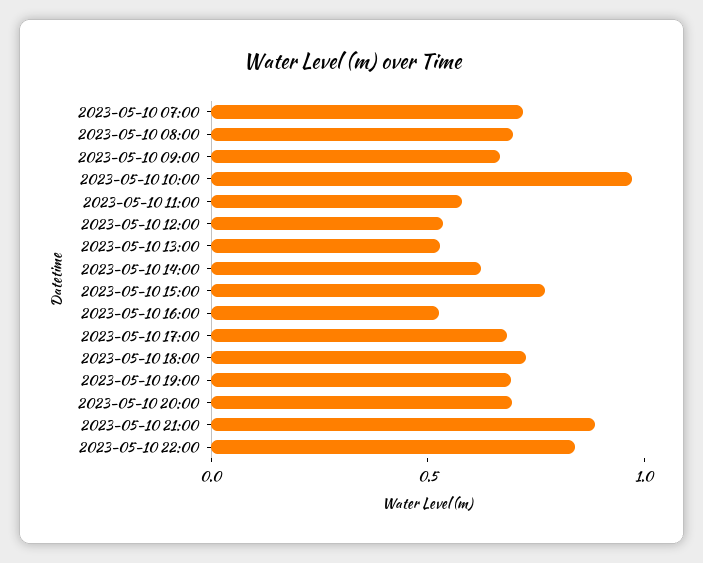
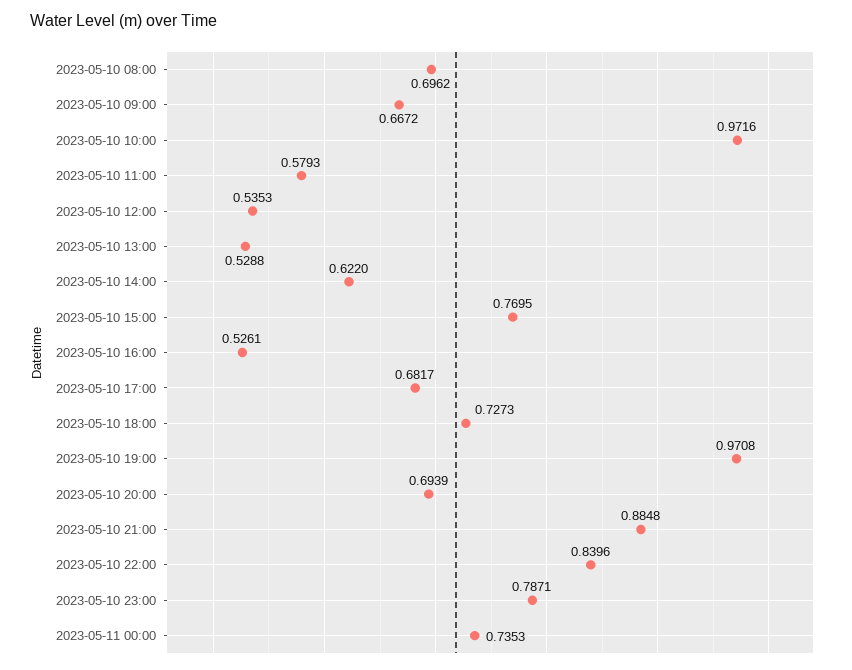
2023-05-10 07:00: 0.7 -> none
2023-05-10 19:00: 0.7 -> 0.9708
2023-05-10 23:00: none -> 0.7871
2023-05-11 00:00: none -> 0.7353

